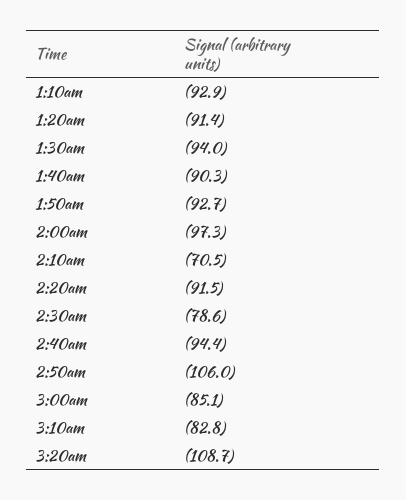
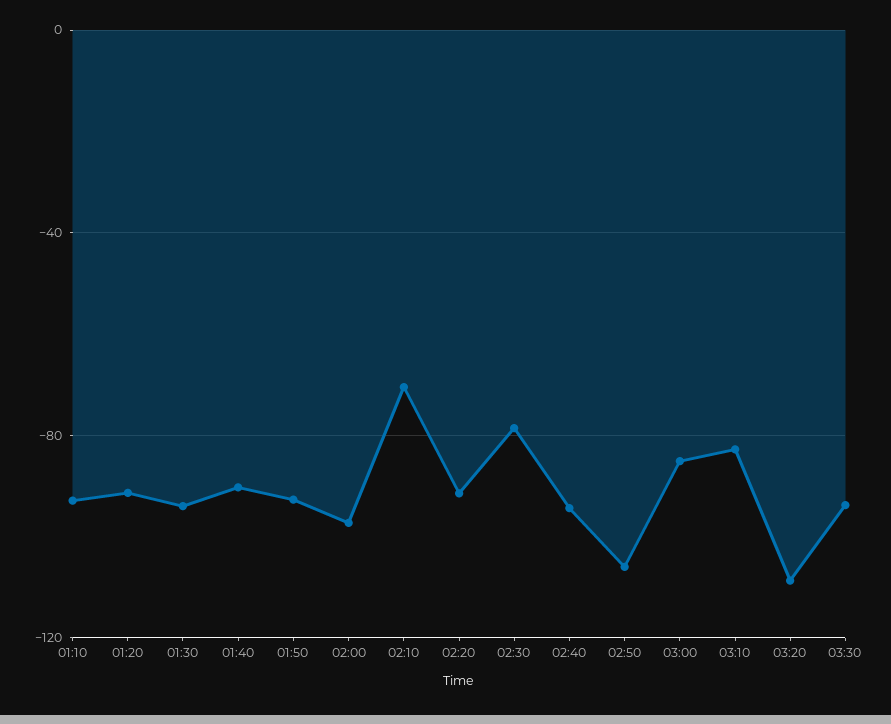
03:30: none -> -95

